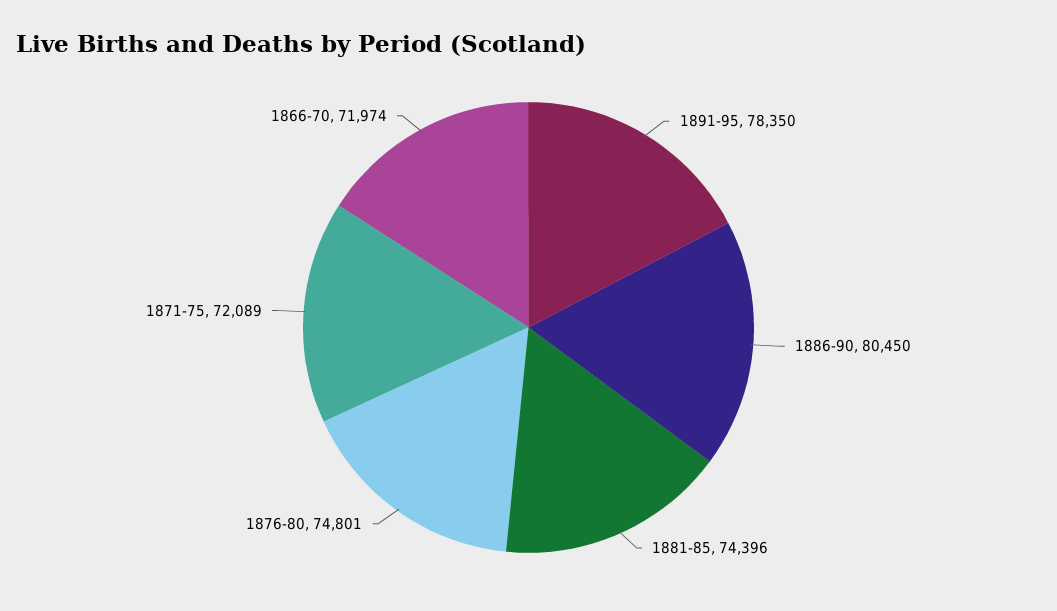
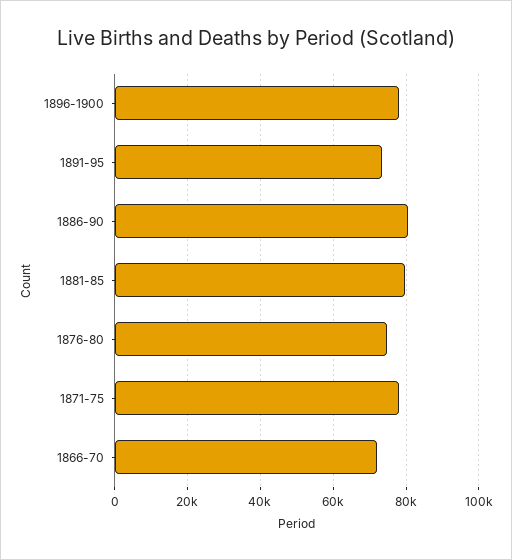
1891-95: 78350 -> 74000
1881-85: 74396 -> 80000
1871-75: 72089 -> 78000
1896-1900: none -> 78000

